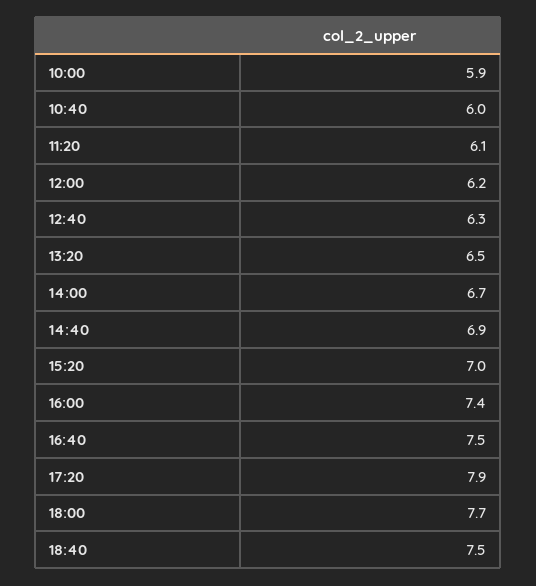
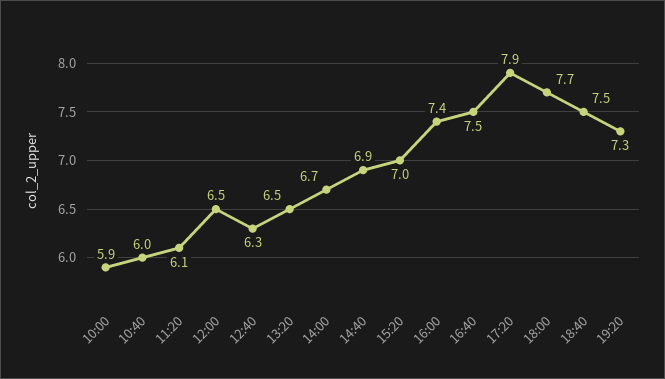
12:00: 6.2 -> 6.5
19:20: none -> 7.3

